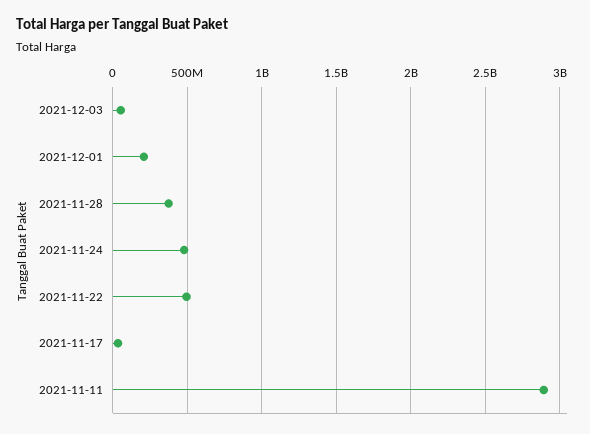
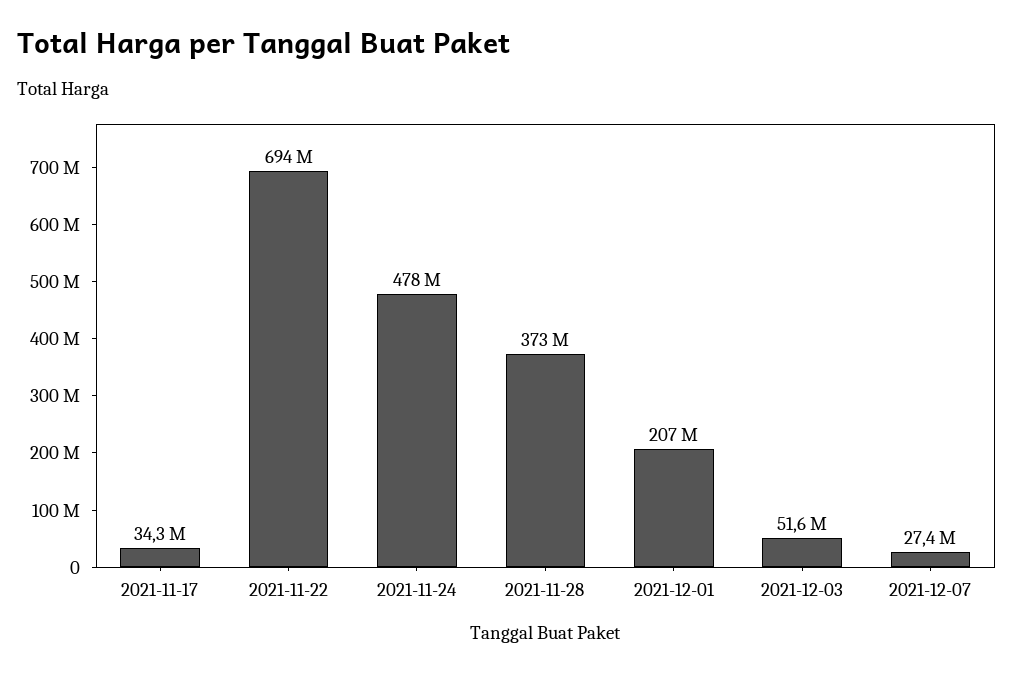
2021-11-22: 500000000 -> 694000000
2021-11-11: 2900000000 -> none
2021-12-07: none -> 27400000

